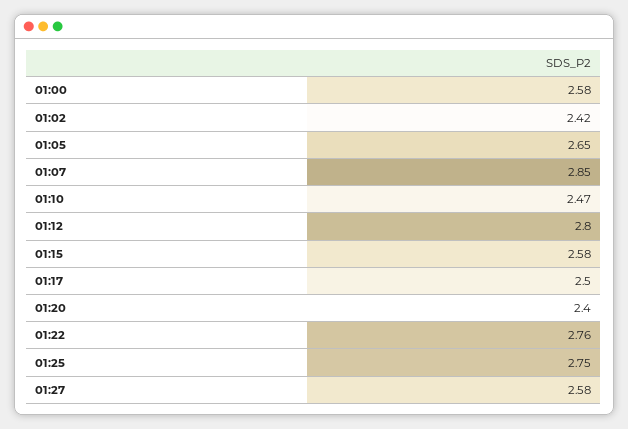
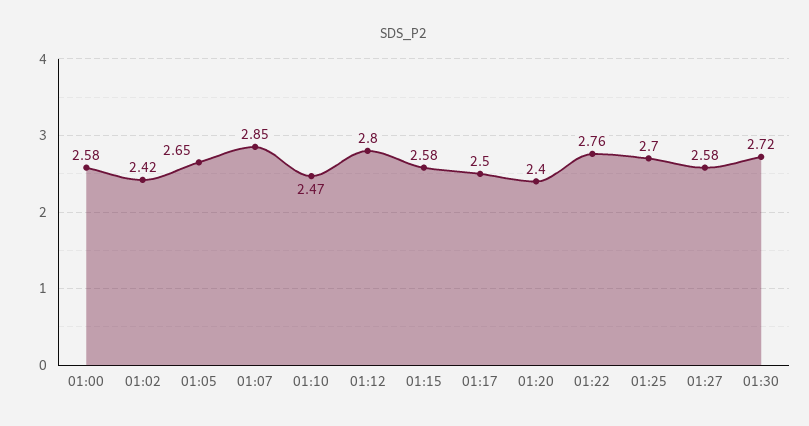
01:25: 2.75 -> 2.7
01:30: none -> 2.72

